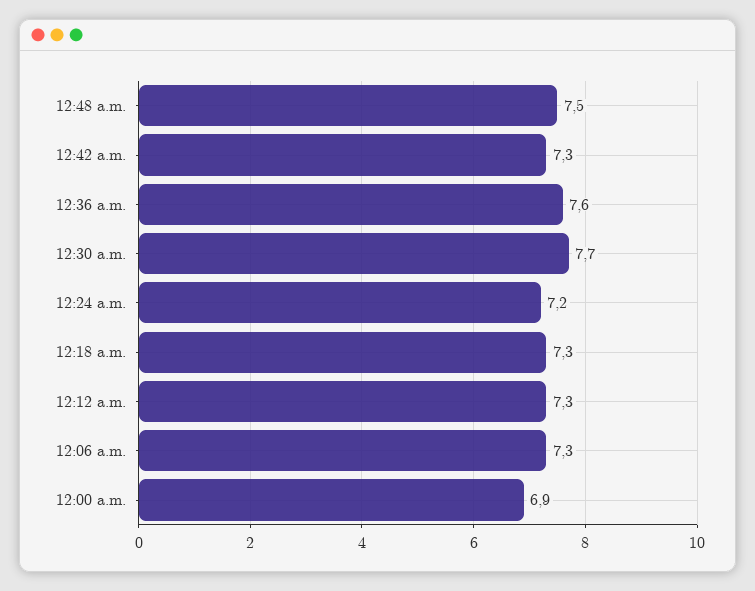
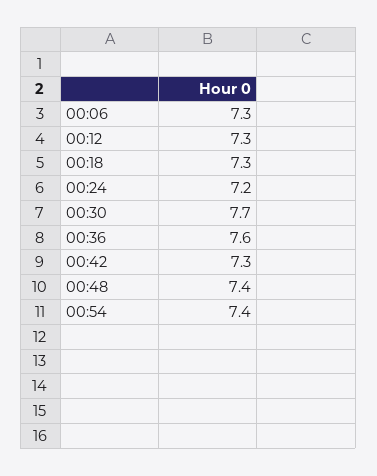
12:48 a.m.: 7.5 -> 7.4
12:00 a.m.: 6.9 -> none
00:54: none -> 7.4

